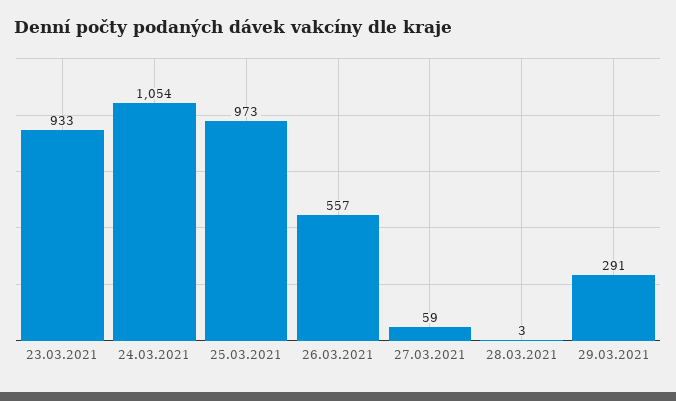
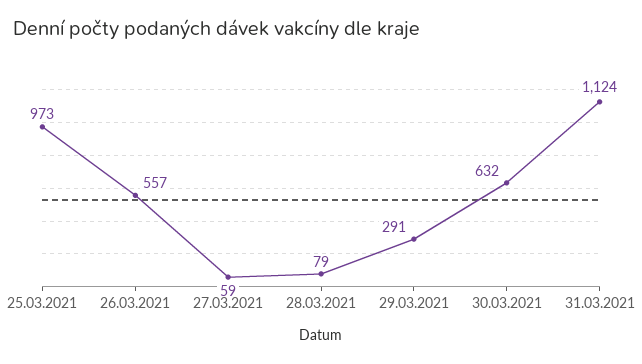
23.03.2021: 933 -> none
24.03.2021: 1054 -> none
28.03.2021: 3 -> 79
30.03.2021: none -> 632
31.03.2021: none -> 1124

